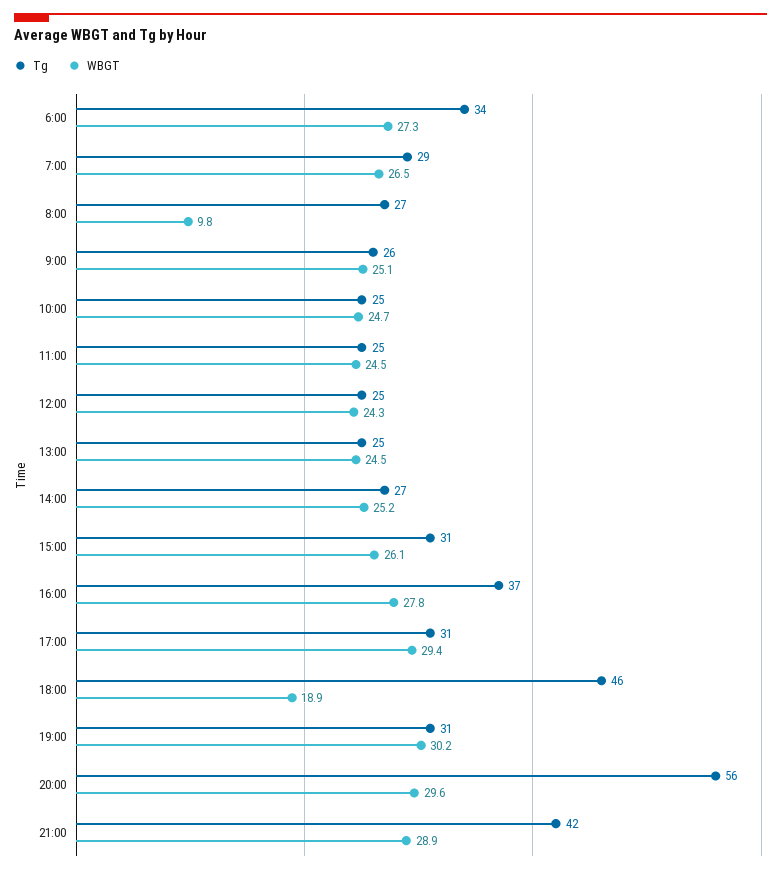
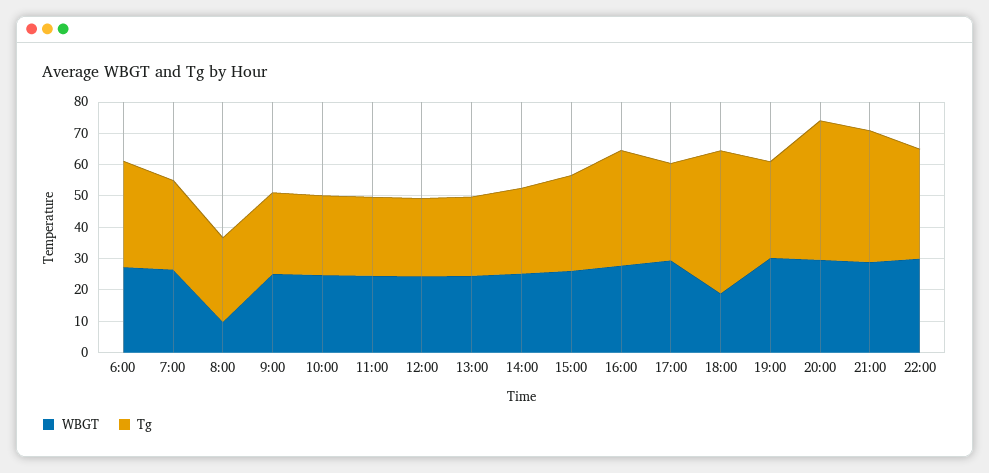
Tg, 20:00: 56 -> 45
WBGT, 22:00: none -> 30
Tg, 22:00: none -> 35

